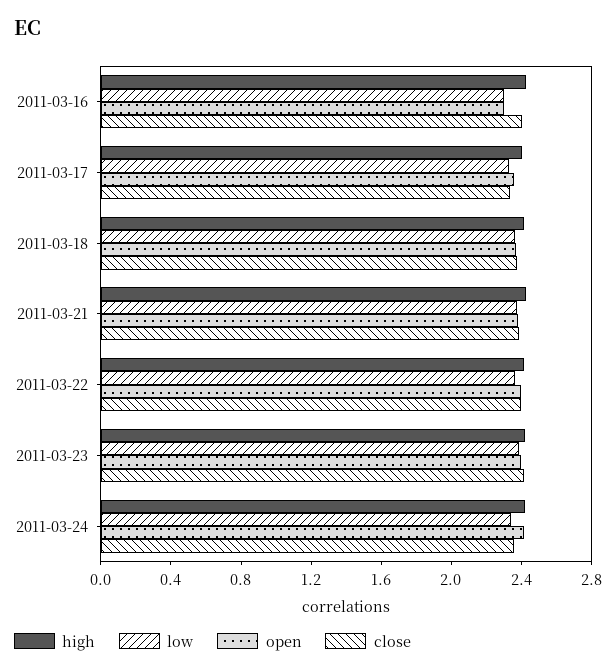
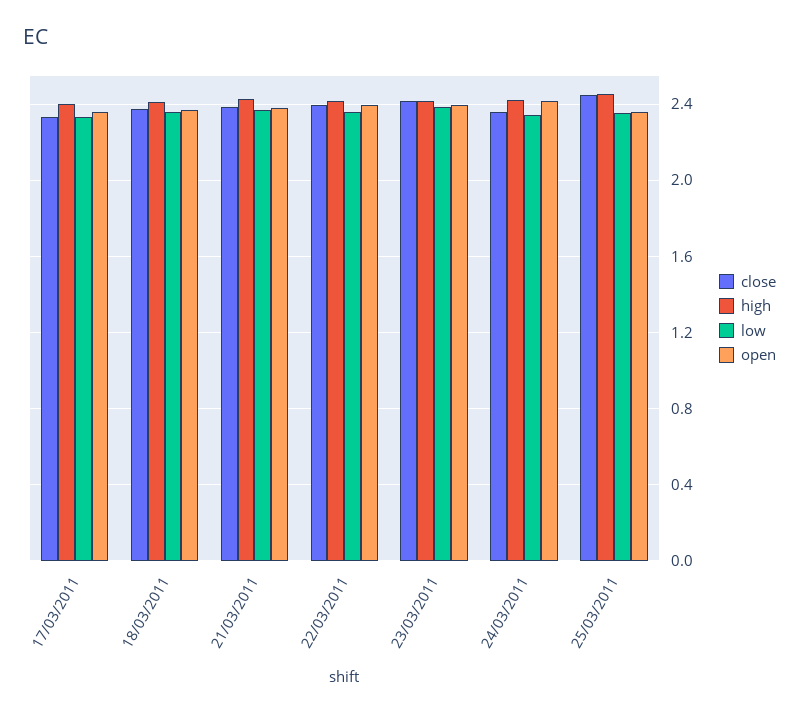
high, 2011-03-16: 2.4 -> none
low, 2011-03-16: 2.3 -> none
open, 2011-03-16: 2.3 -> none
close, 2011-03-16: 2.4 -> none
close, 25/03/2011: none -> 2.45
high, 25/03/2011: none -> 2.45
low, 25/03/2011: none -> 2.35
open, 25/03/2011: none -> 2.35

